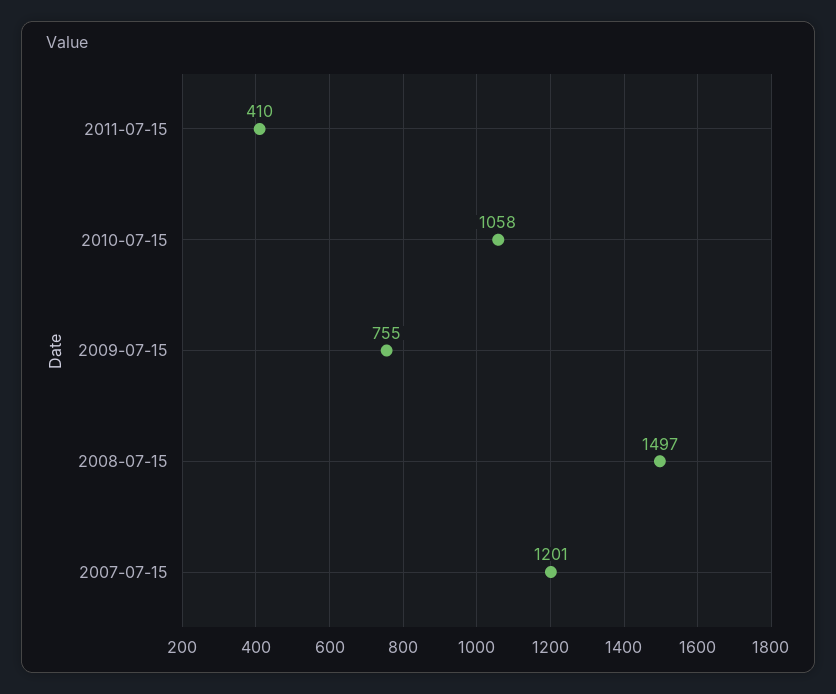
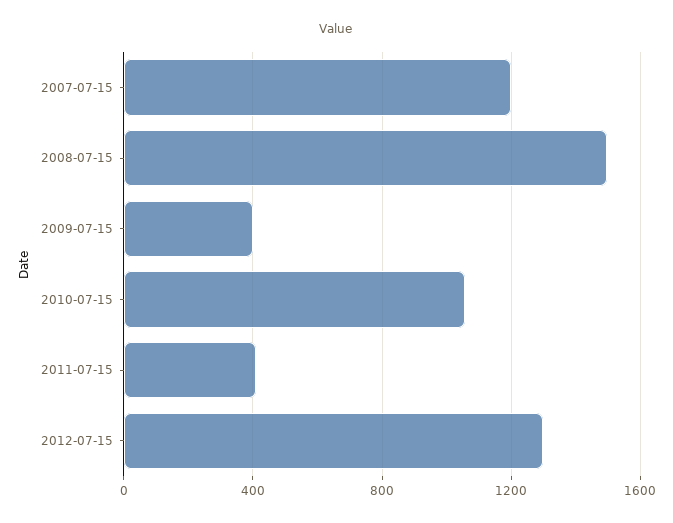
2009-07-15: 755 -> 400
2012-07-15: none -> 1300

